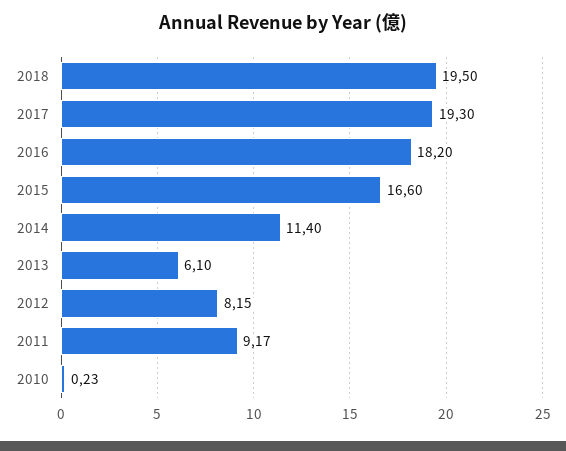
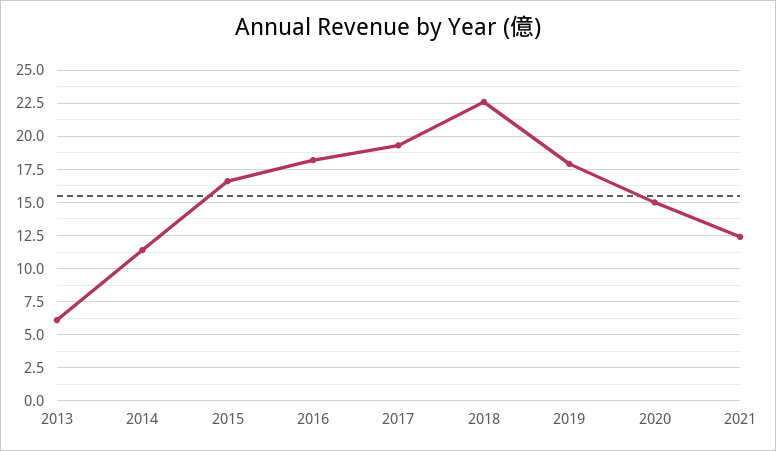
2018: 19.5 -> 22.5
2012: 8.15 -> none
2011: 9.17 -> none
2010: 0.23 -> none
2019: none -> 18
2020: none -> 15
2021: none -> 12.5

